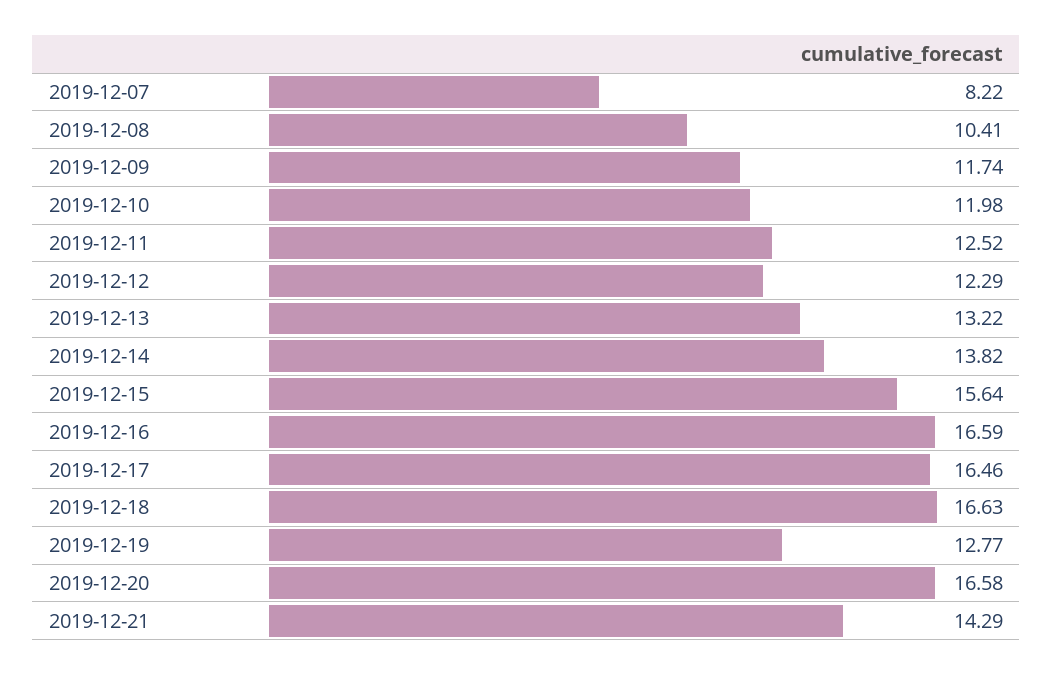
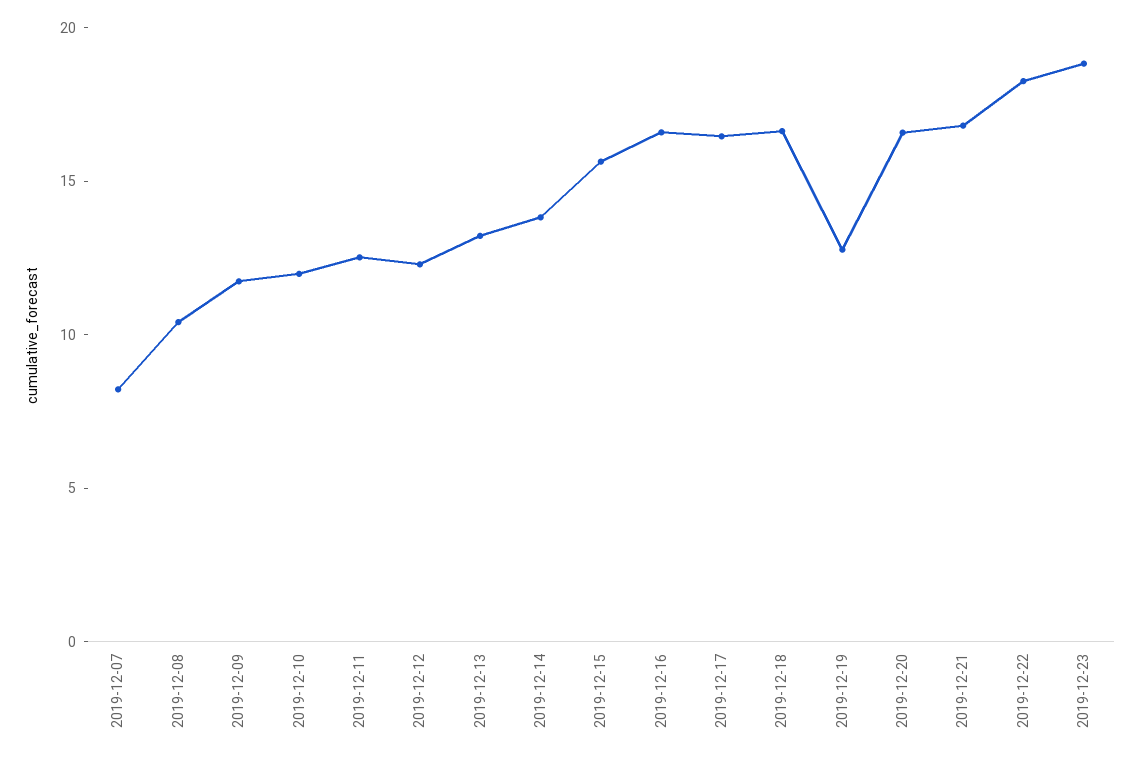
2019-12-21: 14.29 -> 17
2019-12-22: none -> 18
2019-12-23: none -> 19

